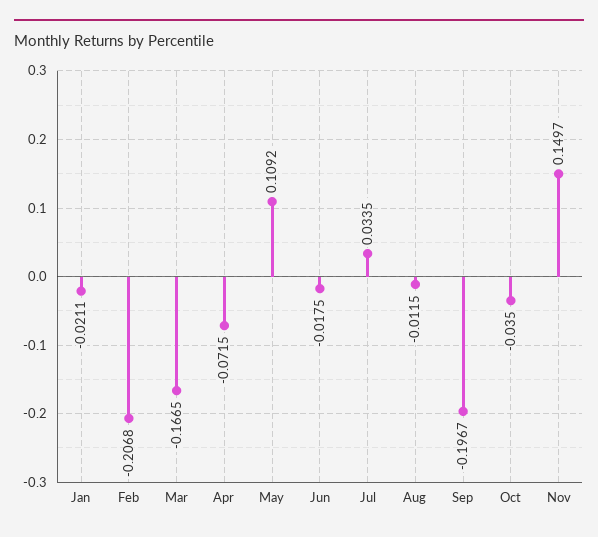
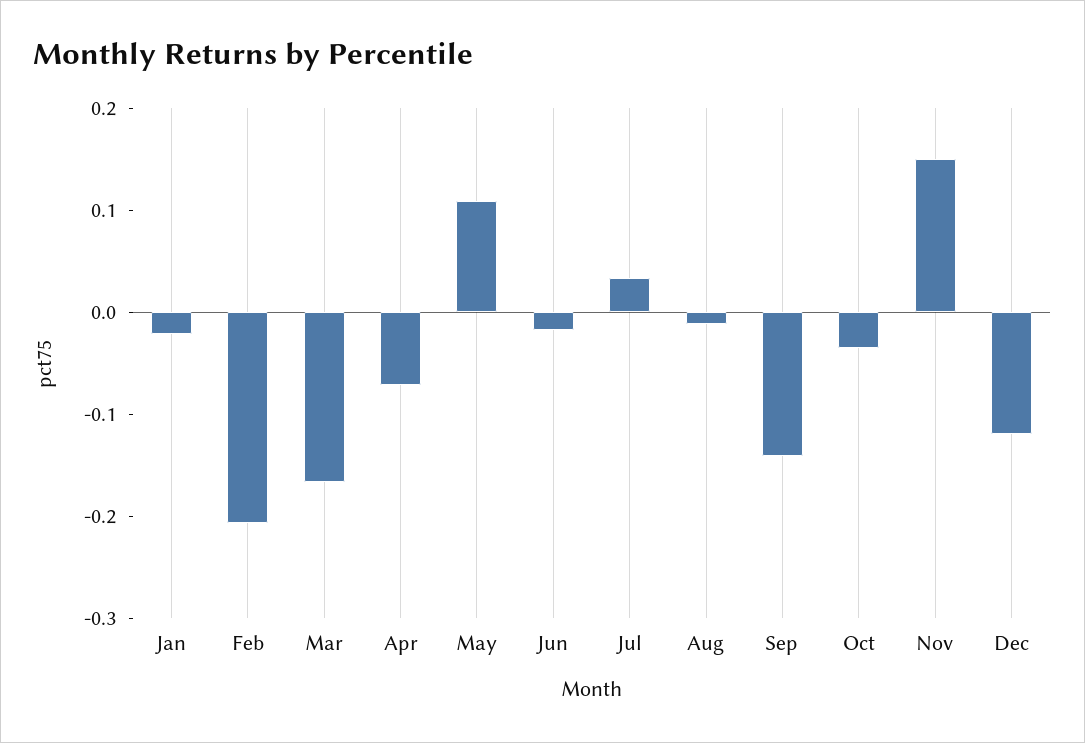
Sep: -0.1967 -> -0.14
Dec: none -> -0.12

